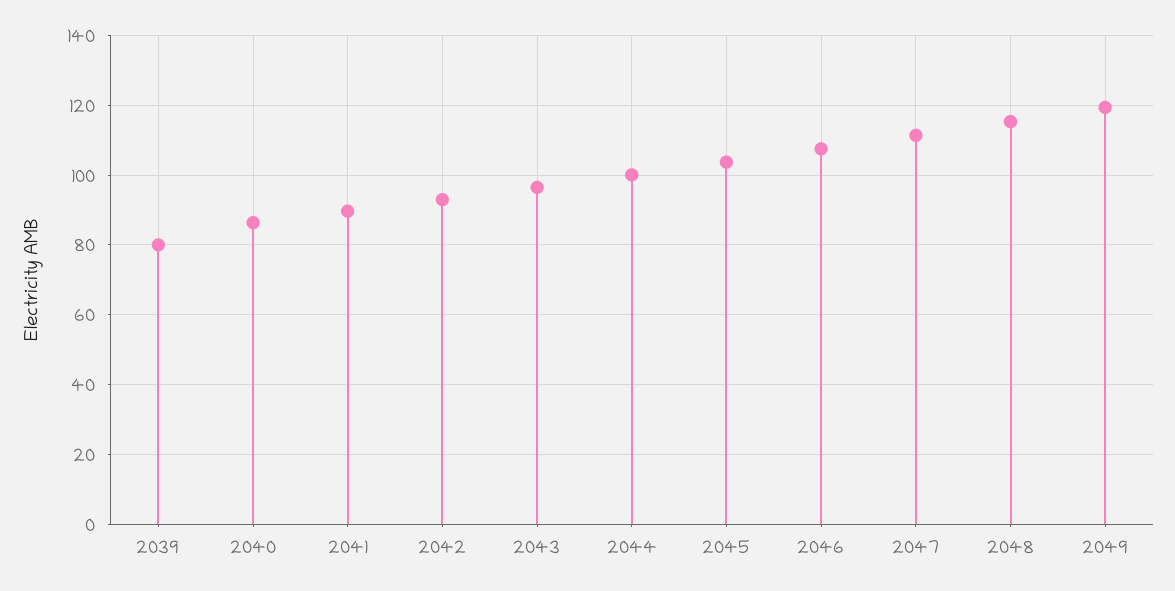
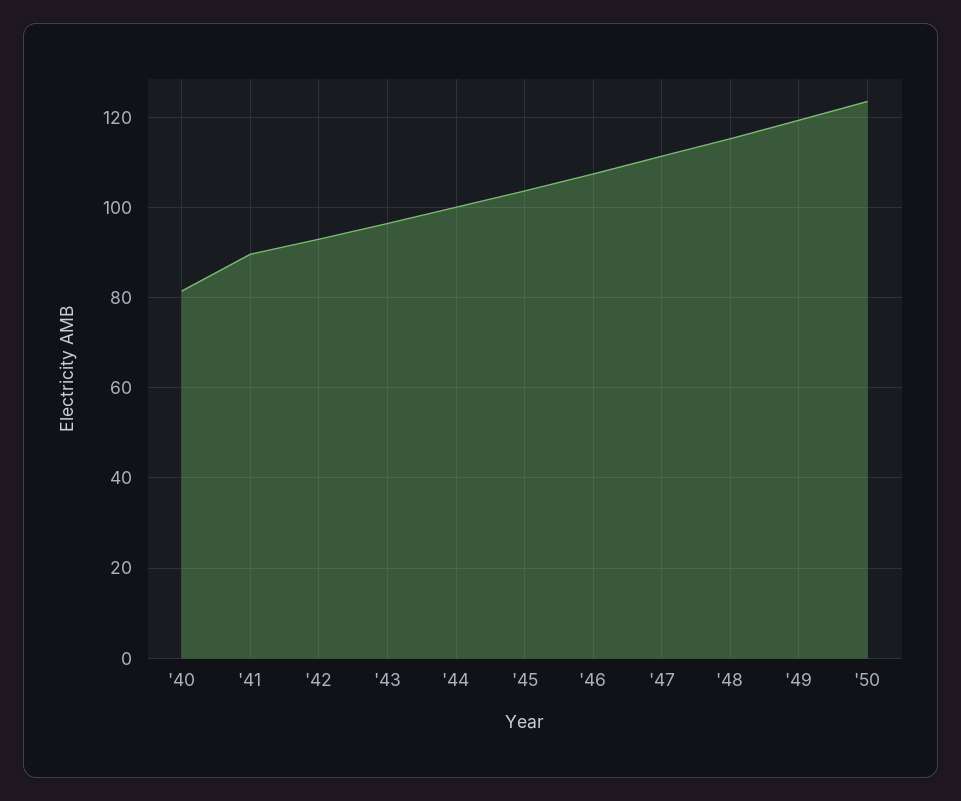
2039: 80 -> none
2040: 86 -> 82
'50: none -> 124

